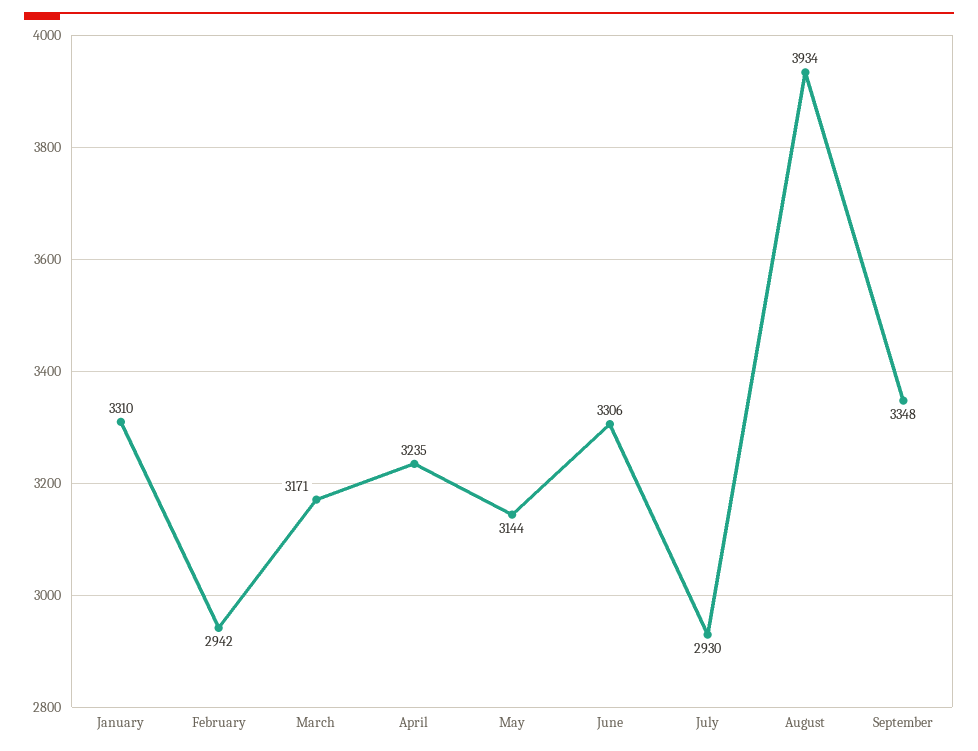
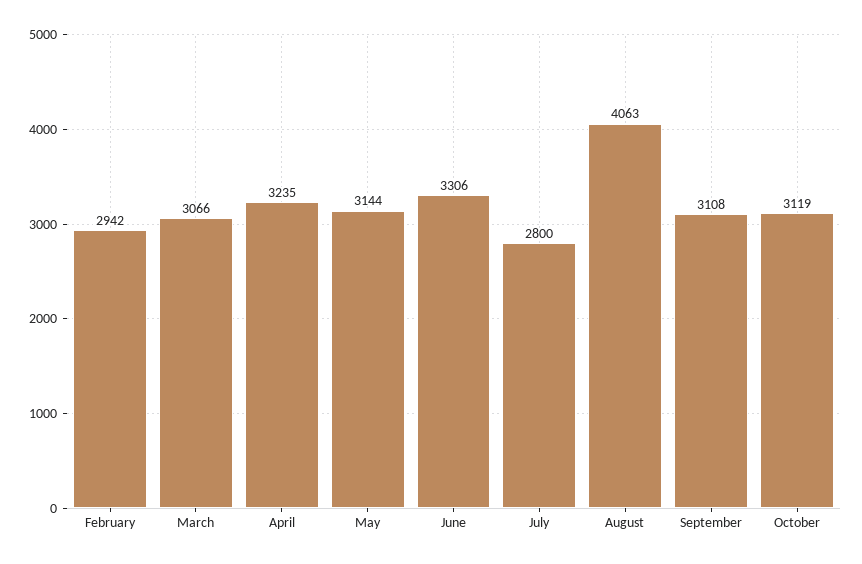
January: 3310 -> none
March: 3171 -> 3066
July: 2930 -> 2800
August: 3934 -> 4063
September: 3348 -> 3108
October: none -> 3119

